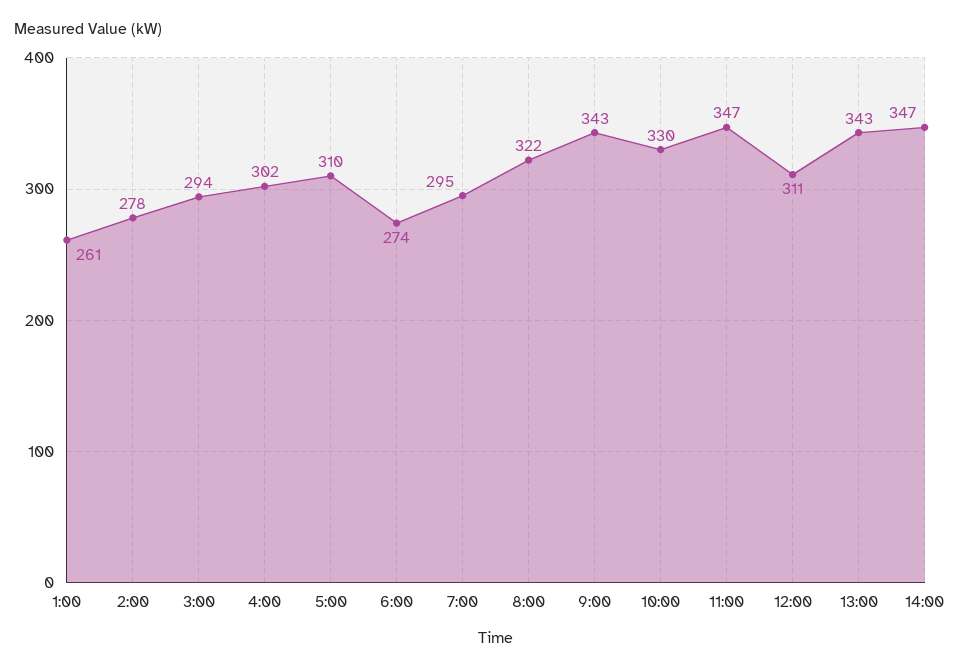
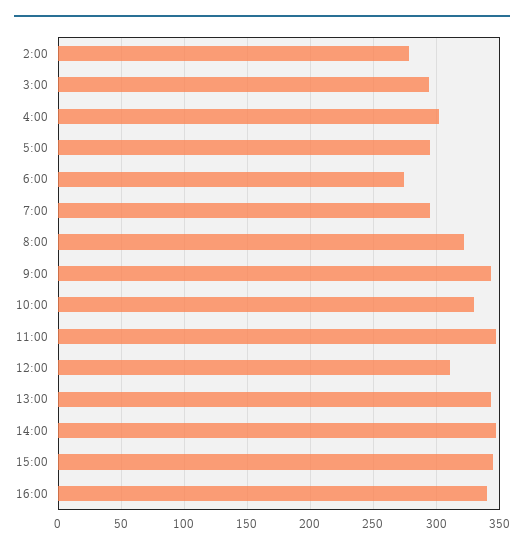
1:00: 261 -> none
5:00: 310 -> 295
15:00: none -> 345
16:00: none -> 340

